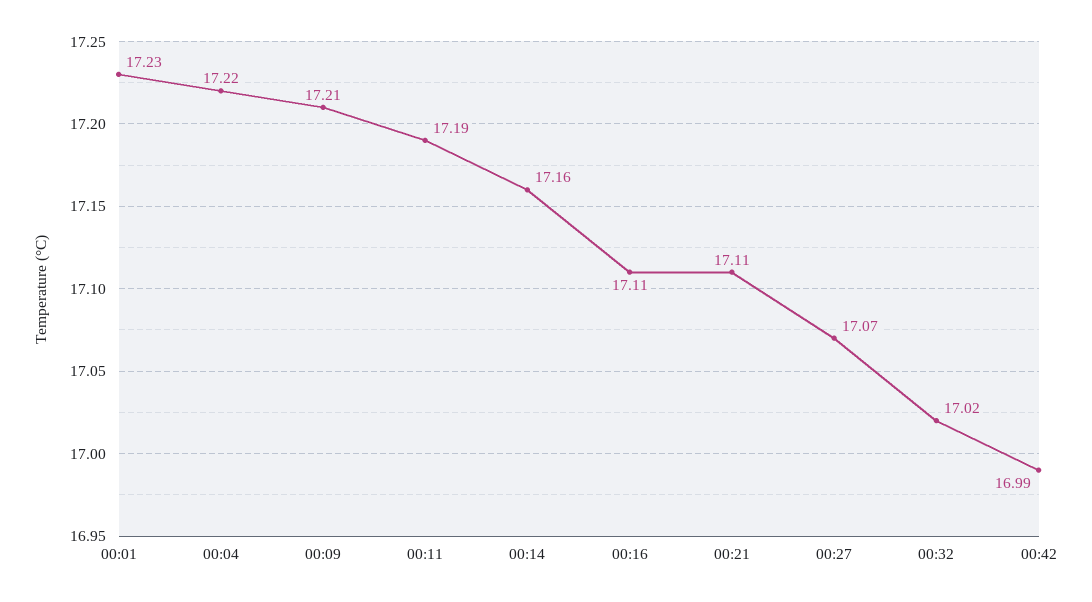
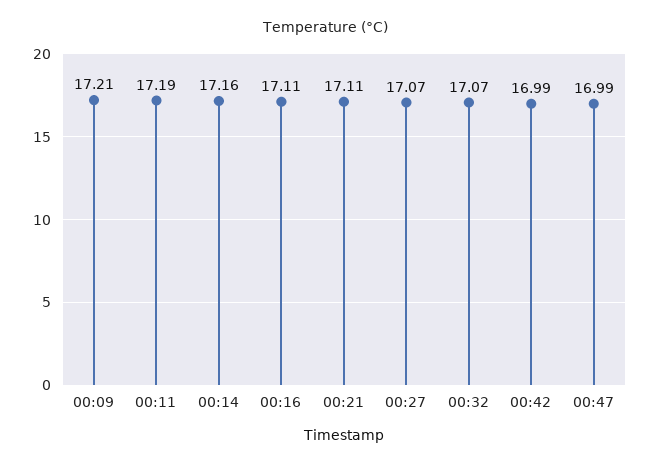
00:01: 17.23 -> none
00:04: 17.22 -> none
00:32: 17.02 -> 17.07
00:47: none -> 16.99

